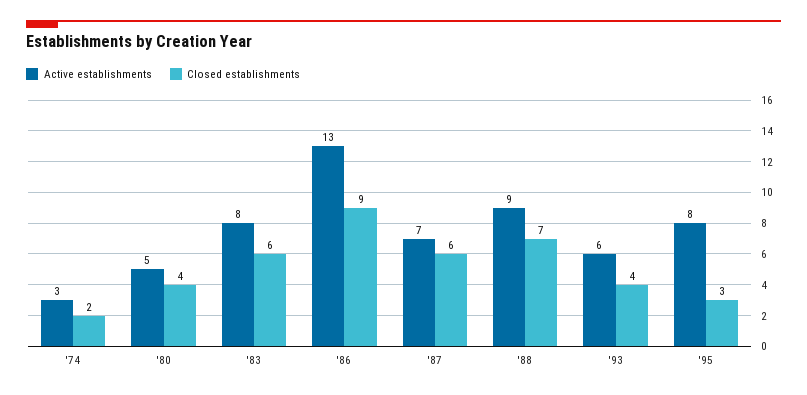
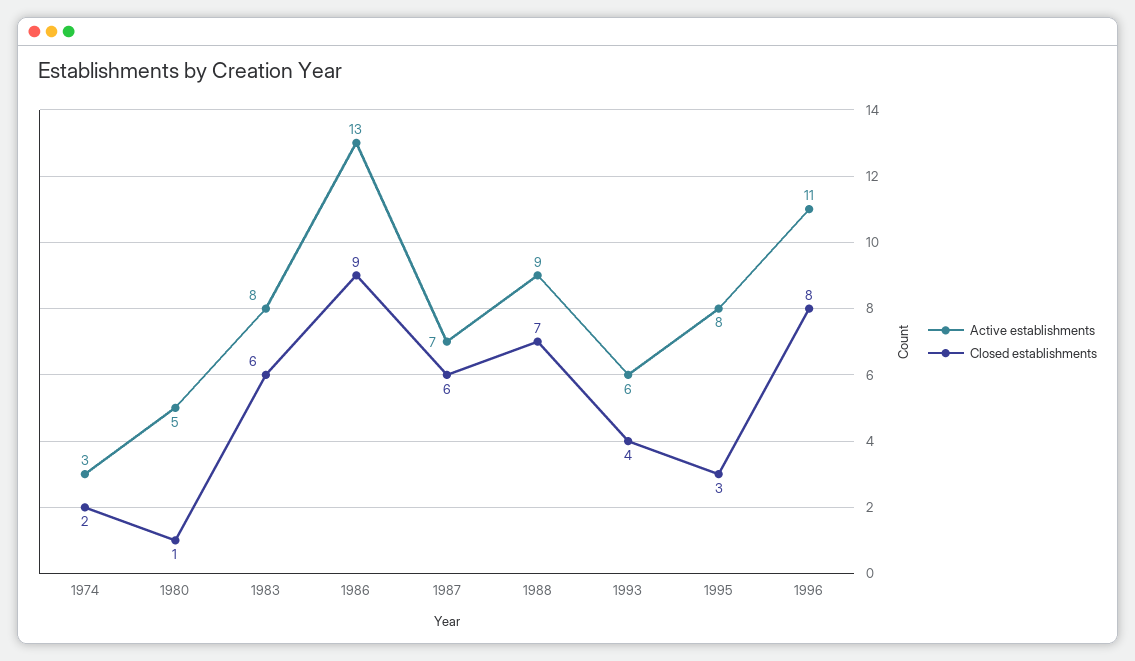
Closed establishments, '80: 4 -> 1
Active establishments, 1996: none -> 11
Closed establishments, 1996: none -> 8

